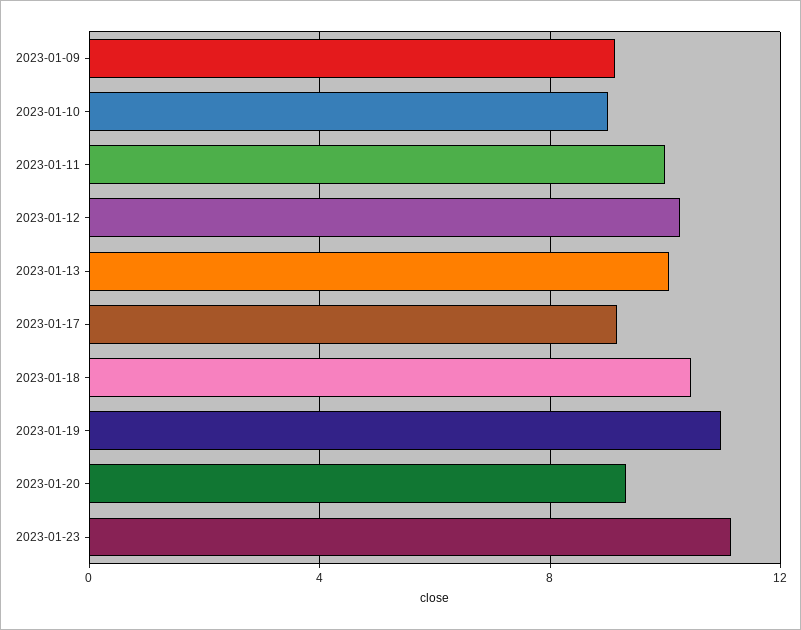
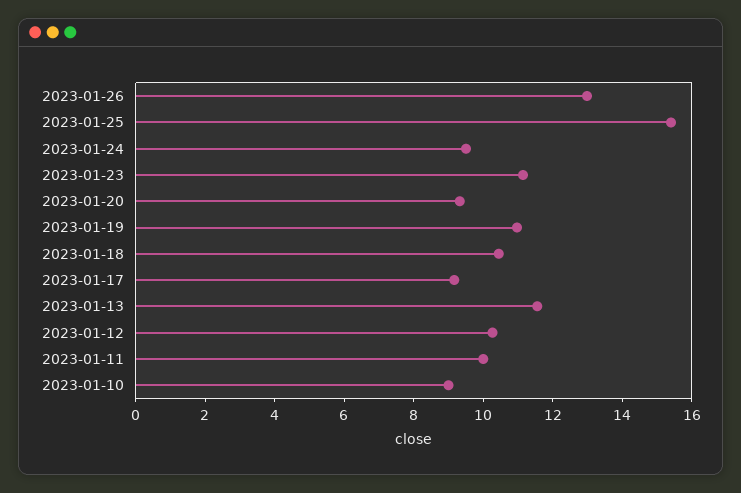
2023-01-09: 9 -> none
2023-01-13: 10 -> 11.5
2023-01-26: none -> 13
2023-01-25: none -> 15.5
2023-01-24: none -> 9.5

